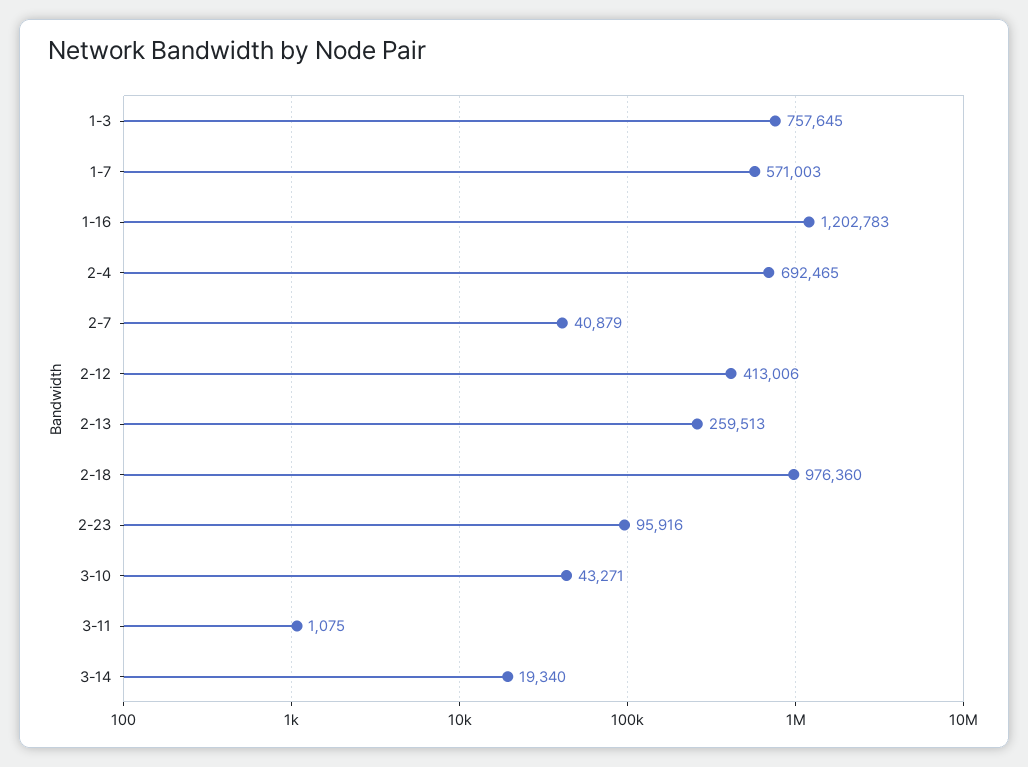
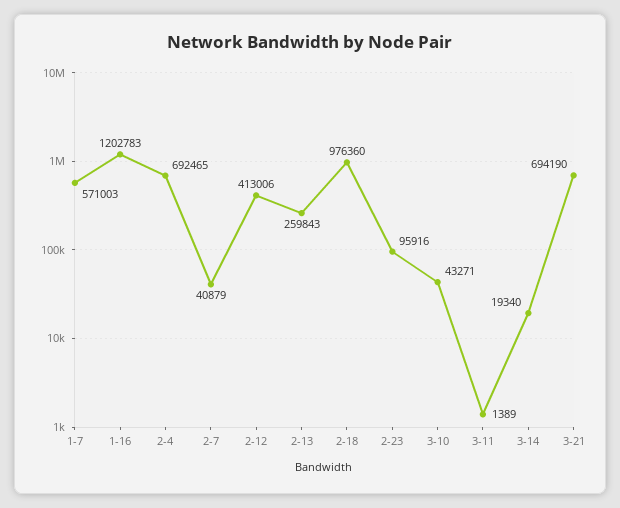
1-3: 757645 -> none
2-13: 259513 -> 259843
3-11: 1075 -> 1389
3-21: none -> 694190

